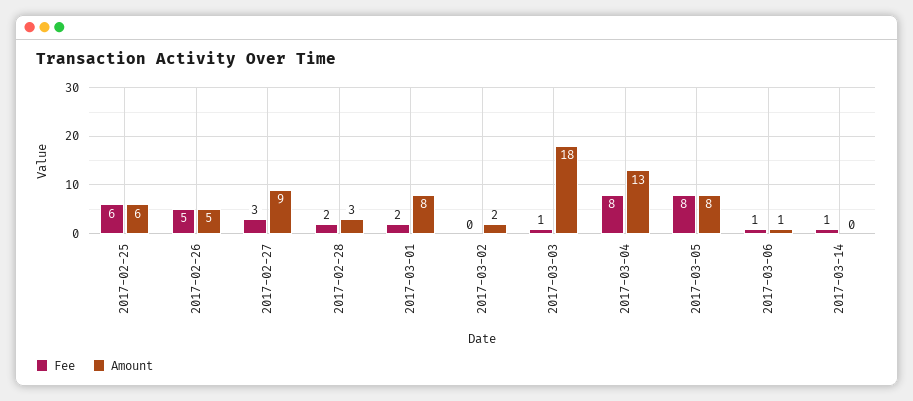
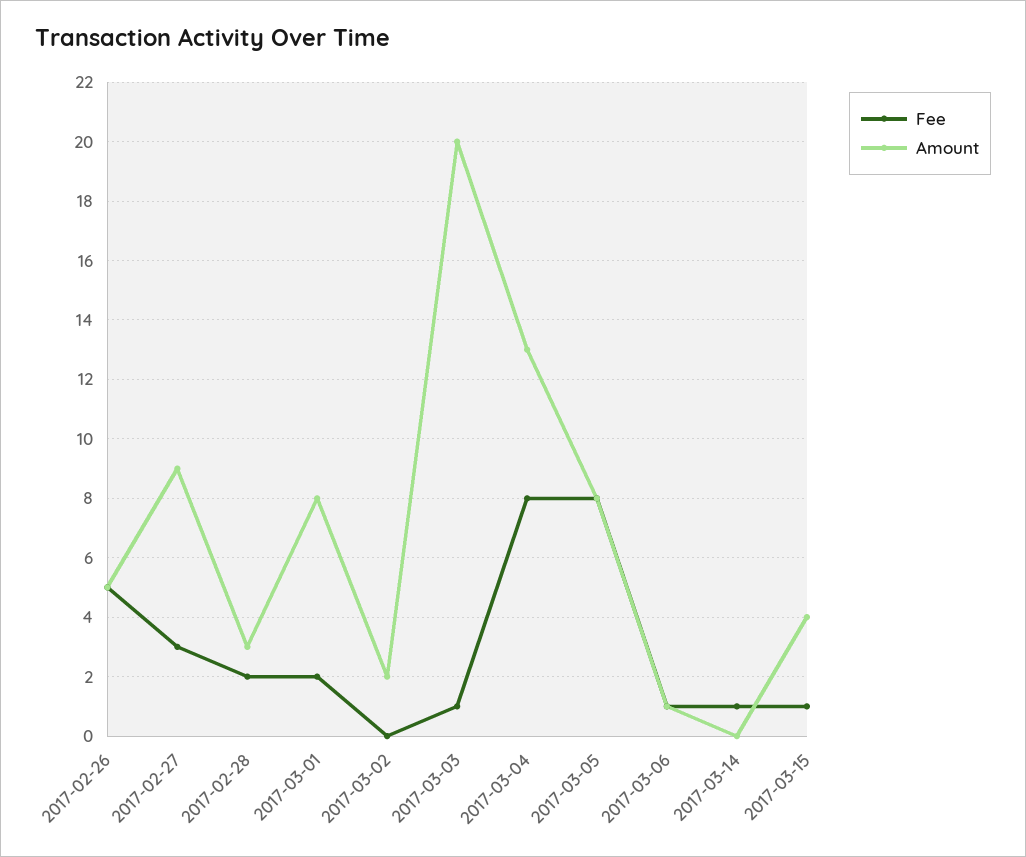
Fee, 2017-02-25: 6 -> none
Amount, 2017-02-25: 6 -> none
Amount, 2017-03-03: 18 -> 20
Fee, 2017-03-15: none -> 1
Amount, 2017-03-15: none -> 4

